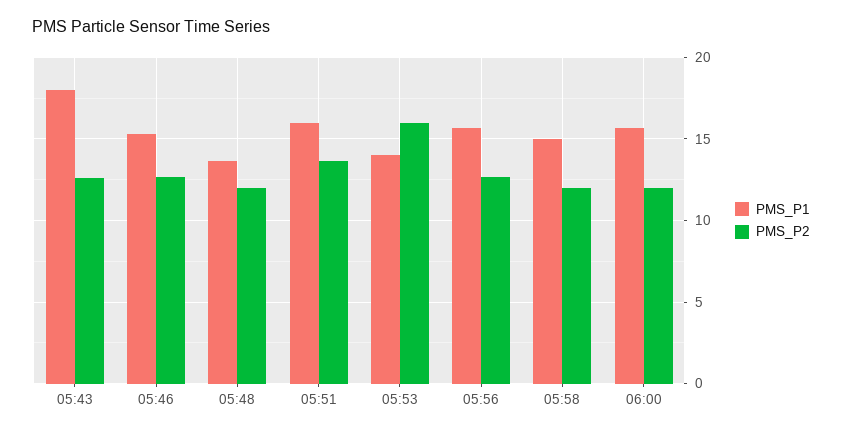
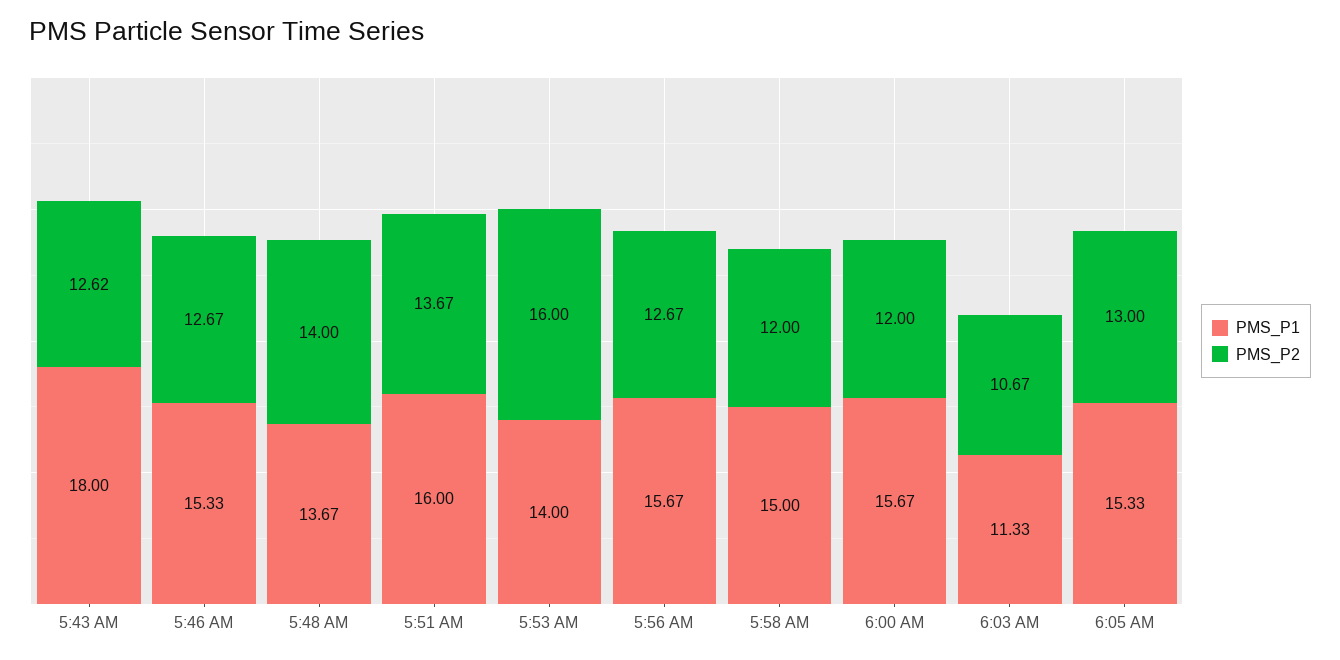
PMS_P2, 05:48: 12 -> 14
PMS_P1, 6:03 AM: none -> 11.33
PMS_P2, 6:03 AM: none -> 10.67
PMS_P1, 6:05 AM: none -> 15.33
PMS_P2, 6:05 AM: none -> 13

